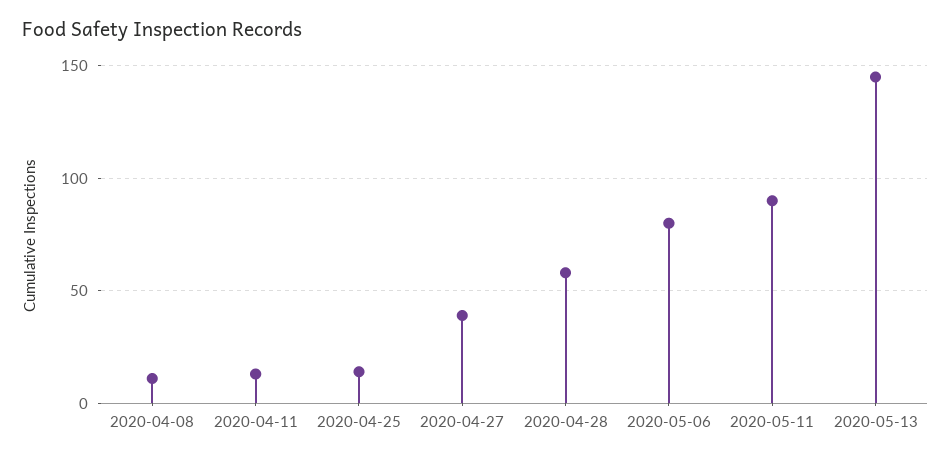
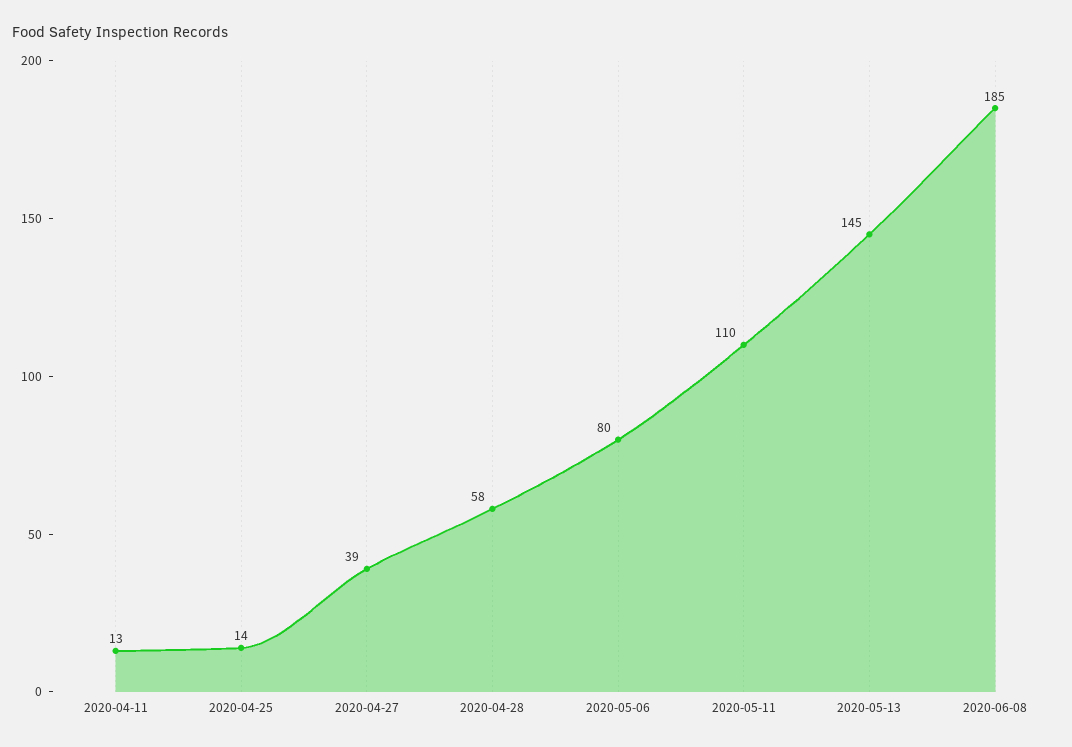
2020-04-08: 10 -> none
2020-05-11: 90 -> 110
2020-06-08: none -> 185

